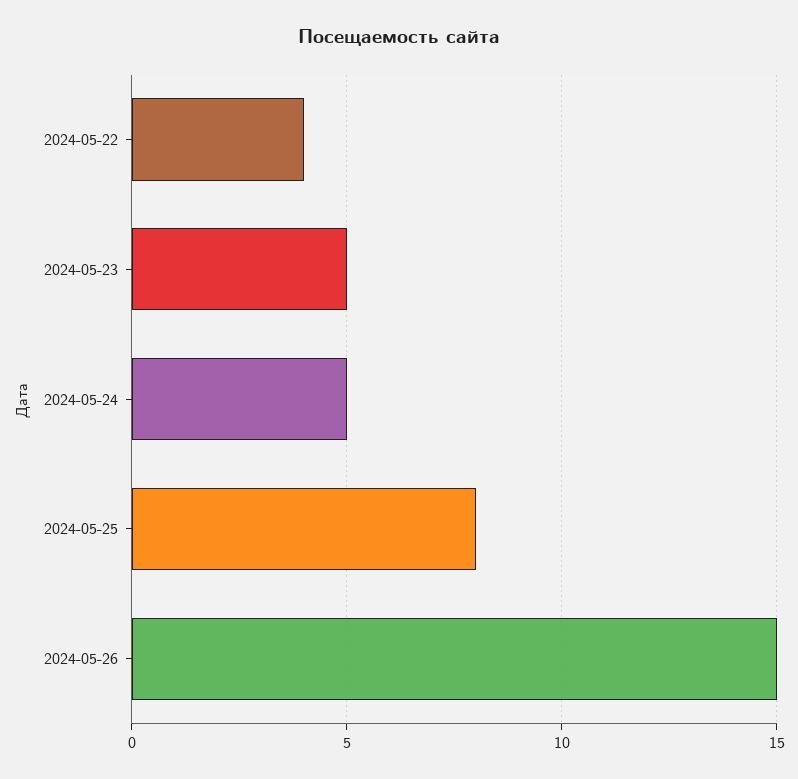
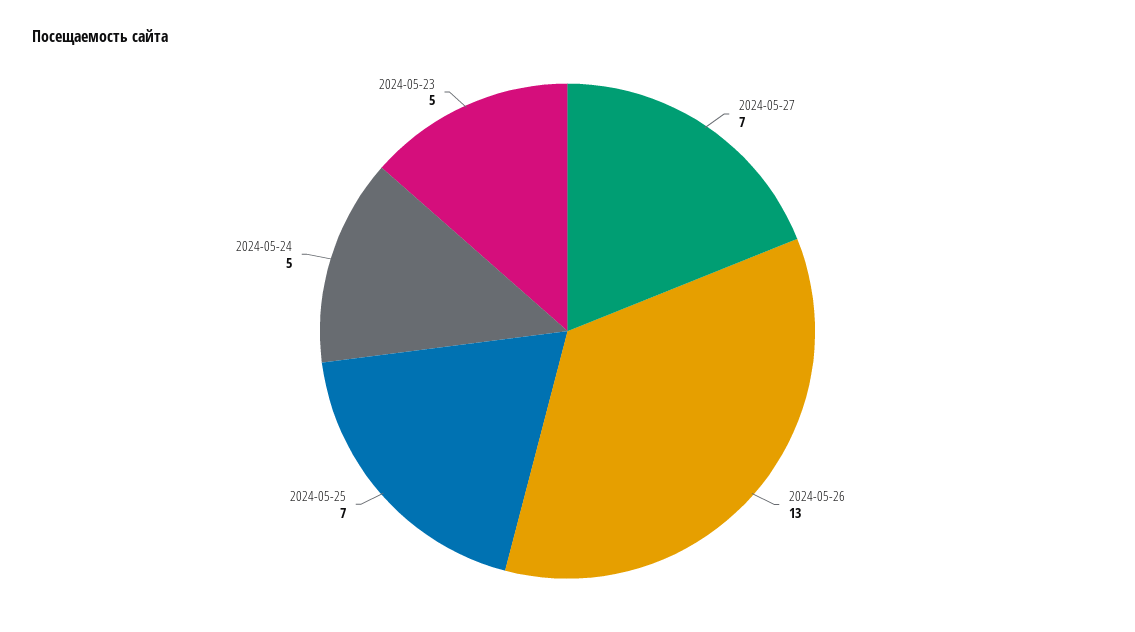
2024-05-22: 4 -> none
2024-05-25: 8 -> 7
2024-05-26: 15 -> 13
2024-05-27: none -> 7

